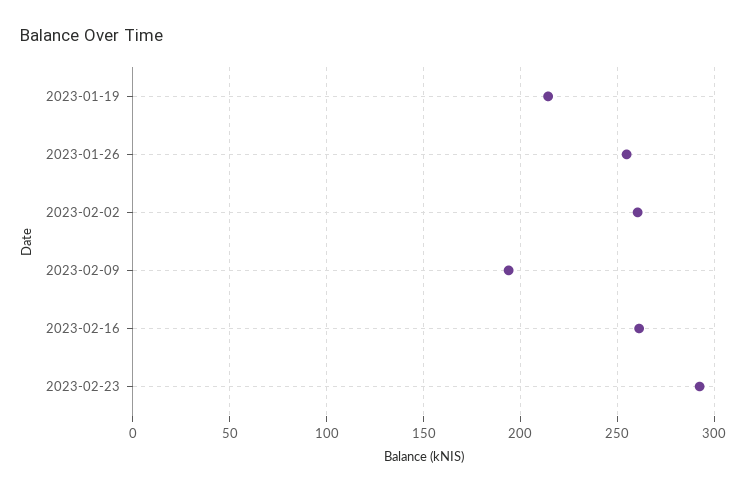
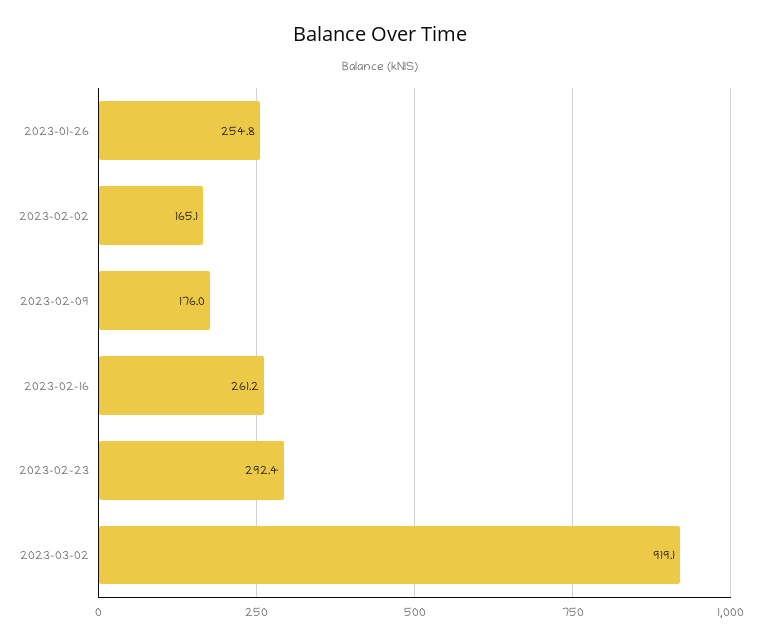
2023-01-19: 215 -> none
2023-02-02: 260 -> 165.1
2023-02-09: 195 -> 176
2023-03-02: none -> 919.1

